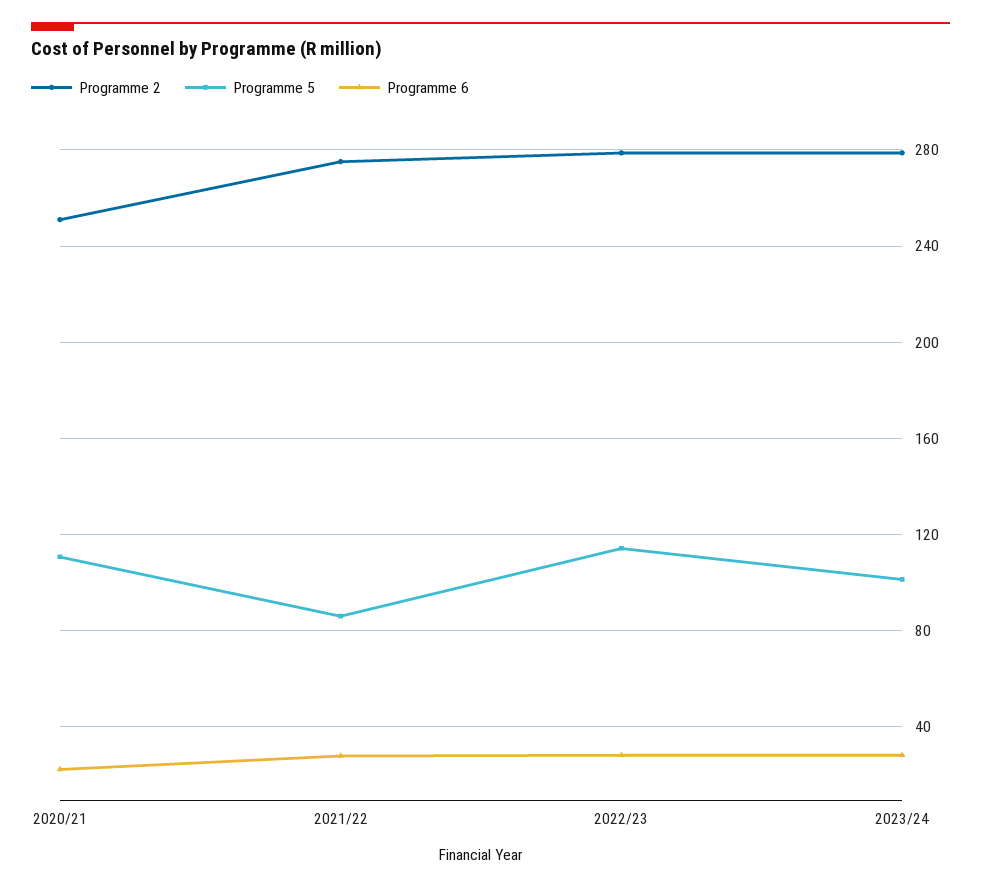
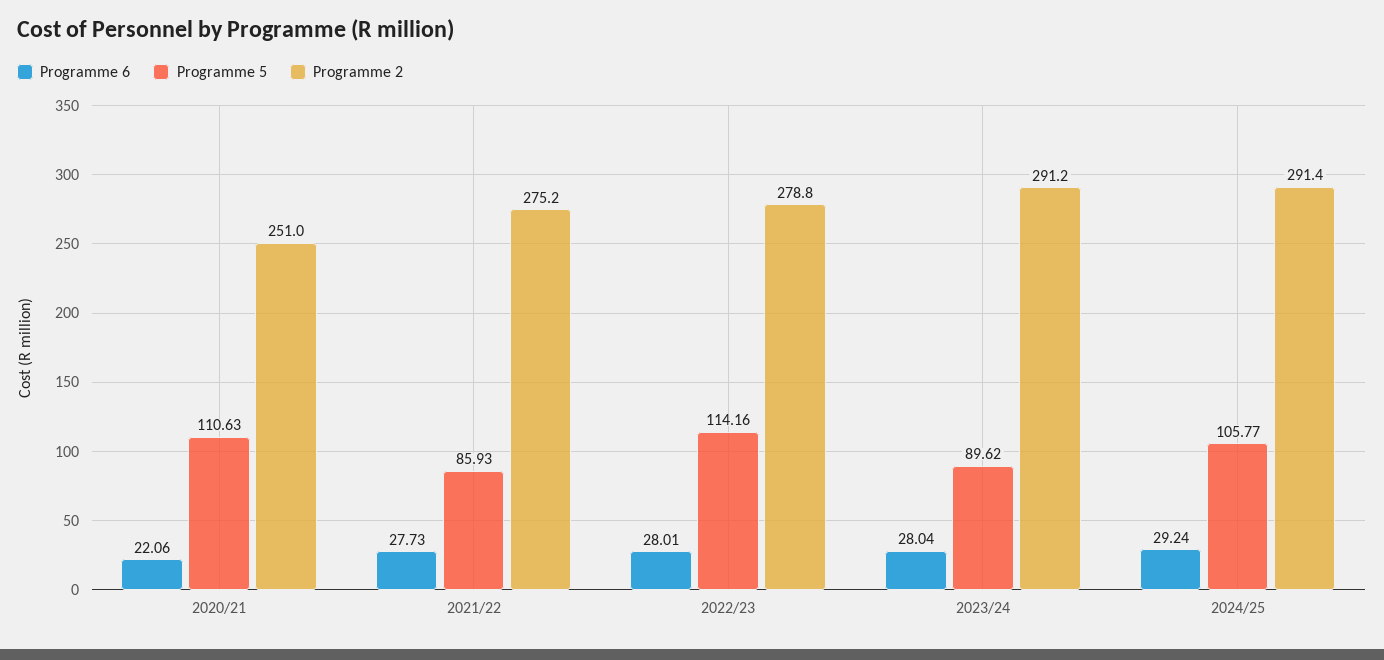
Programme 2, 2023/24: 280 -> 291.2
Programme 5, 2023/24: 100 -> 89.62
Programme 6, 2024/25: none -> 29.24
Programme 5, 2024/25: none -> 105.77
Programme 2, 2024/25: none -> 291.4

